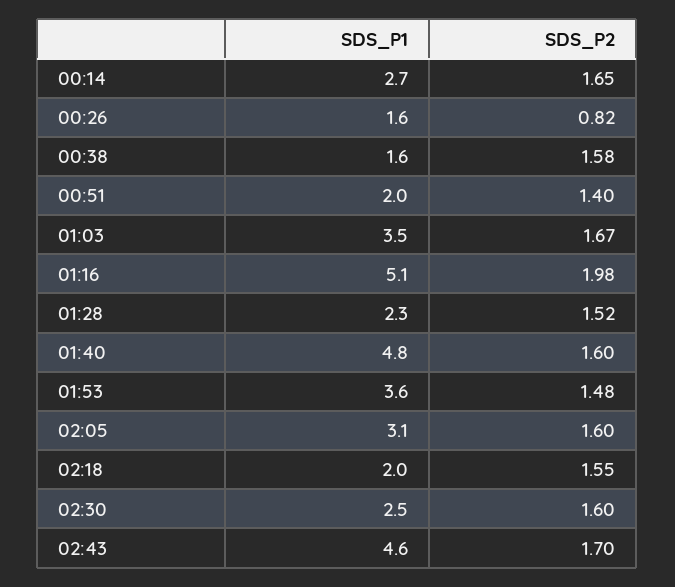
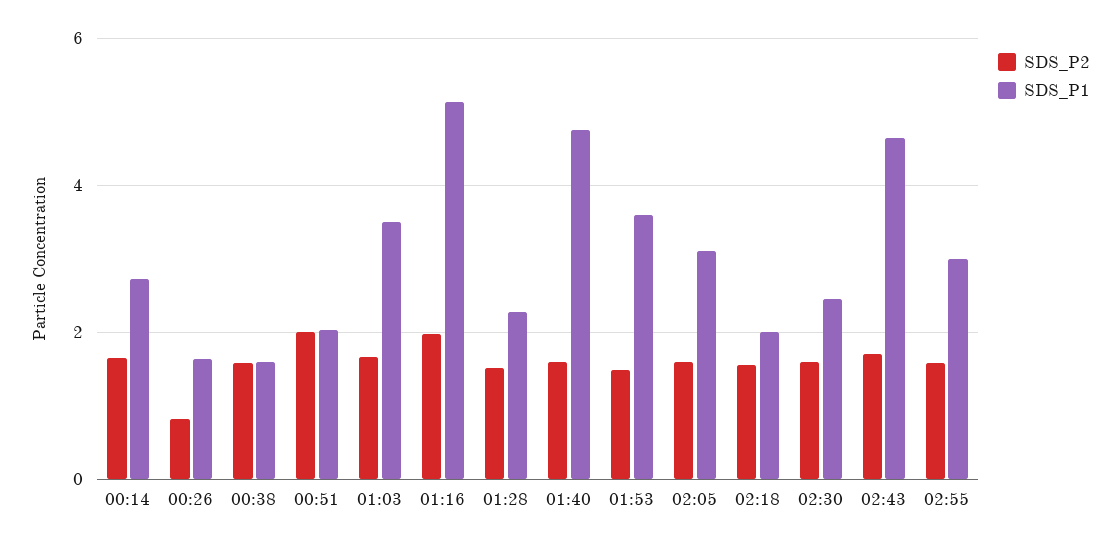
SDS_P2, 00:51: 1.4 -> 2
SDS_P2, 02:55: none -> 1.6
SDS_P1, 02:55: none -> 3

